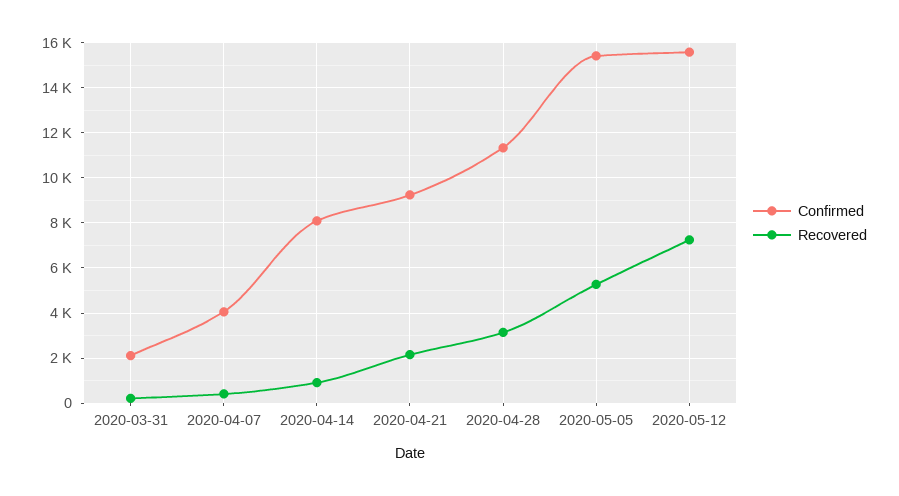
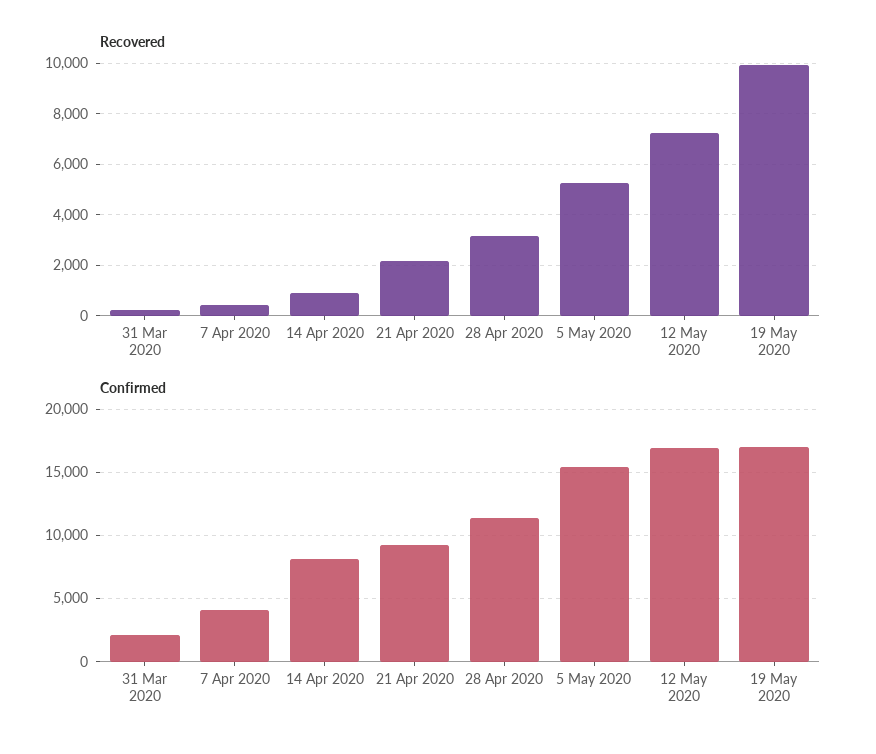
Confirmed, 2020-05-12: 15500 -> 17000
Recovered, 19 May 2020: none -> 10000
Confirmed, 19 May 2020: none -> 17000

